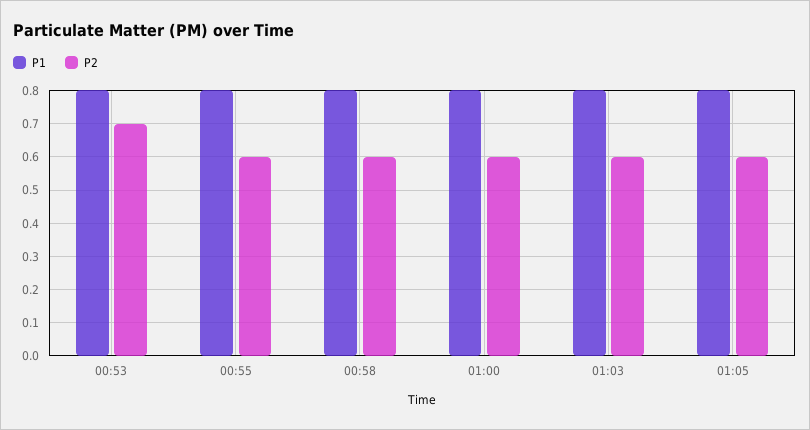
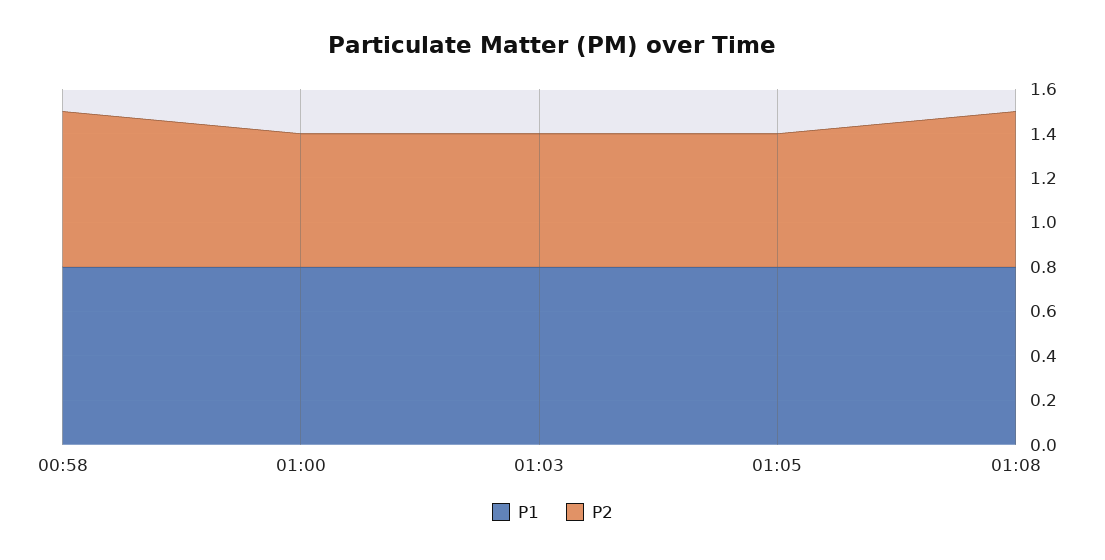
P1, 00:53: 0.8 -> none
P2, 00:53: 0.7 -> none
P1, 00:55: 0.8 -> none
P2, 00:55: 0.6 -> none
P2, 00:58: 0.6 -> 0.7
P1, 01:08: none -> 0.8
P2, 01:08: none -> 0.7

